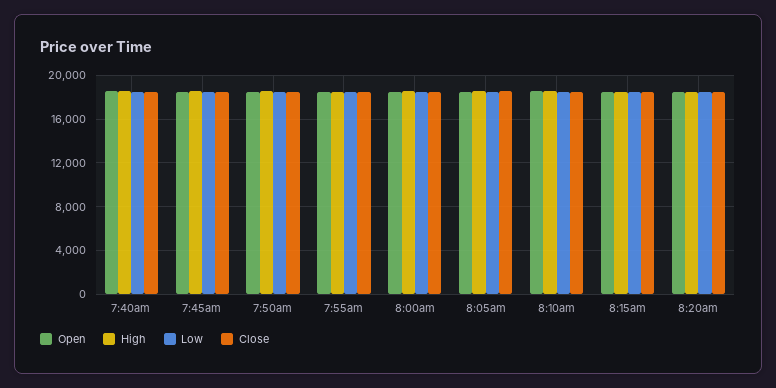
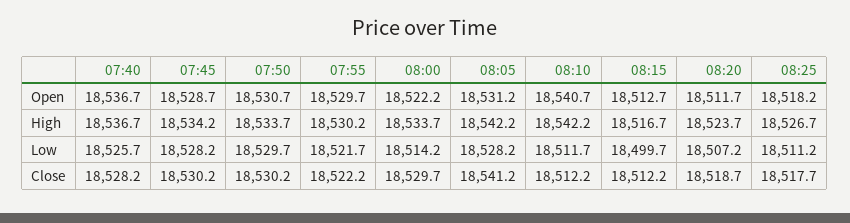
Open, 08:25: none -> 18518.2
High, 08:25: none -> 18526.7
Low, 08:25: none -> 18511.2
Close, 08:25: none -> 18517.7

